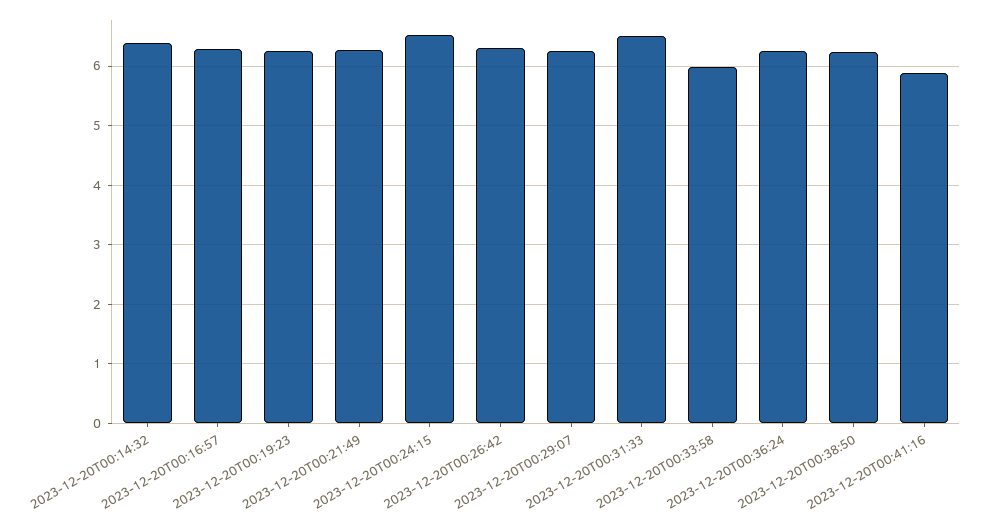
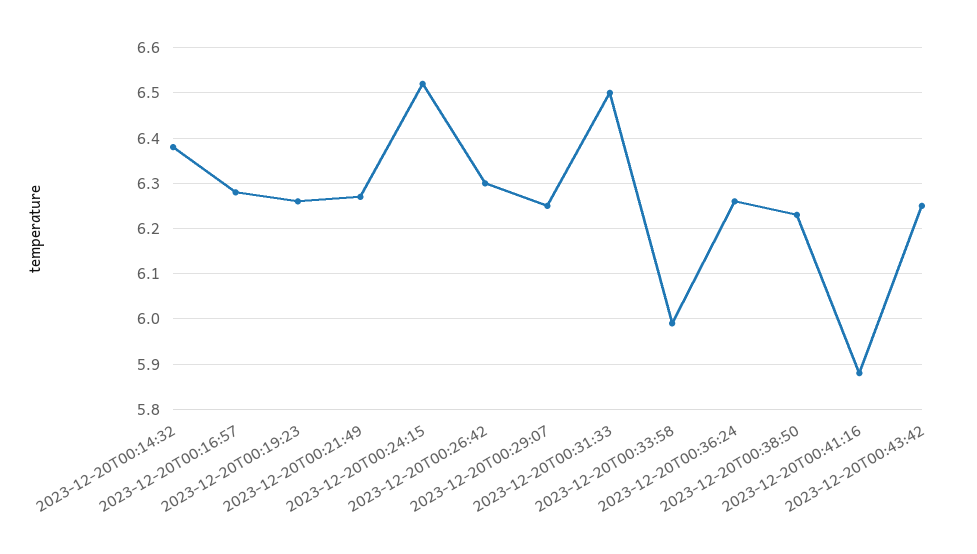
2023-12-20T00:43:42: none -> 6.25

